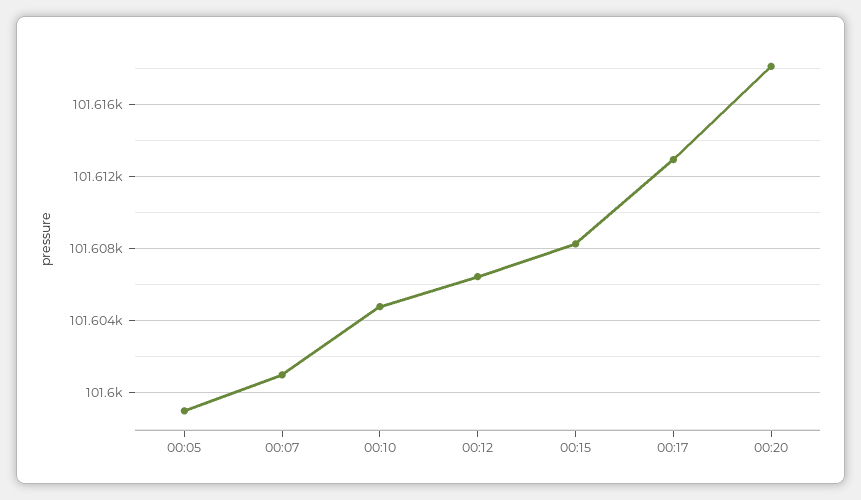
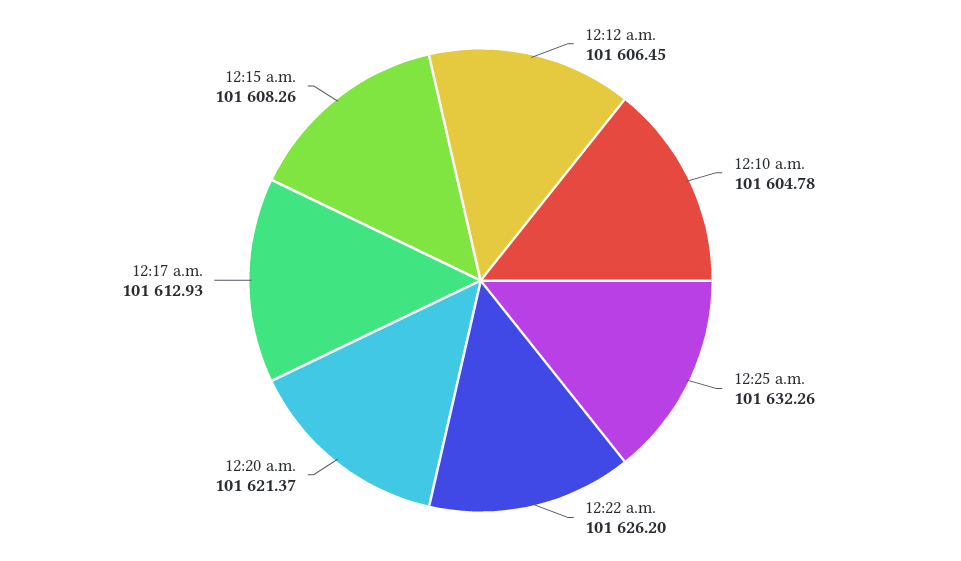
00:05: 101599 -> none
00:07: 101601 -> none
00:20: 101618 -> 101621.37
12:25 a.m.: none -> 101632.26
12:22 a.m.: none -> 101626.2

